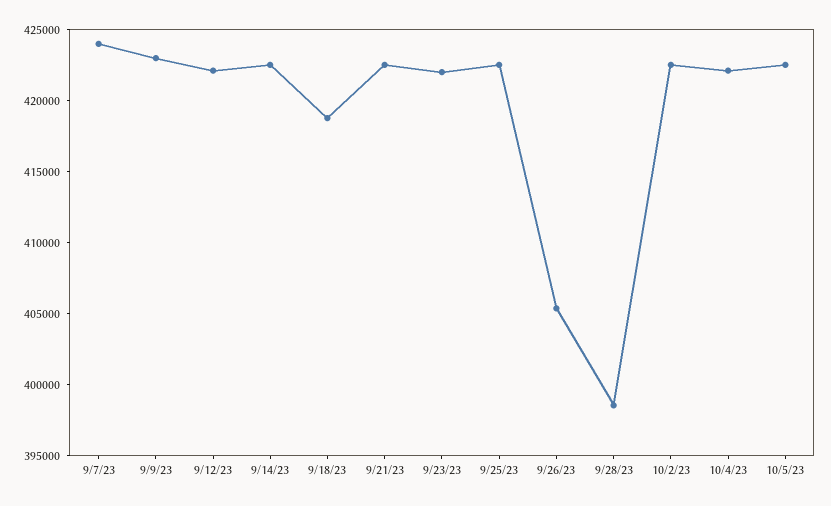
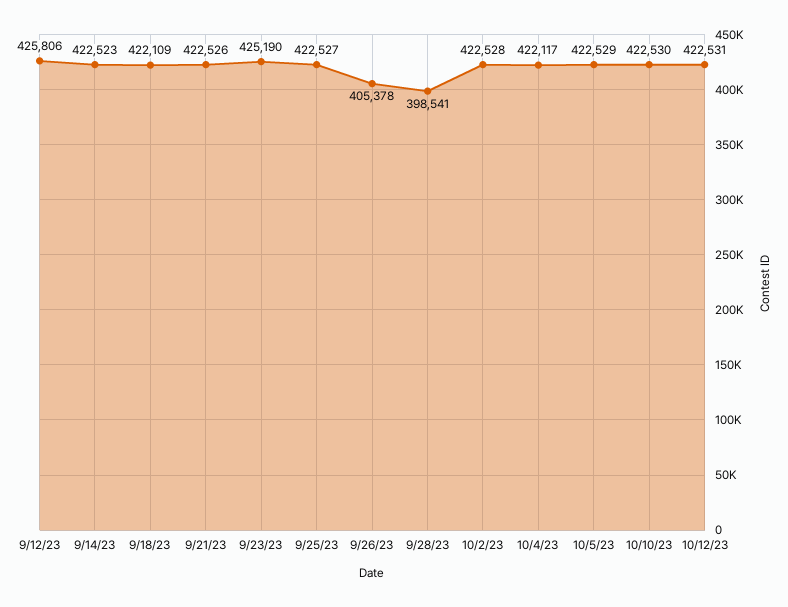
9/7/23: 424000 -> none
9/9/23: 423000 -> none
9/12/23: 422000 -> 425806
9/18/23: 419000 -> 422109
9/23/23: 422000 -> 425190
10/10/23: none -> 422530
10/12/23: none -> 422531

